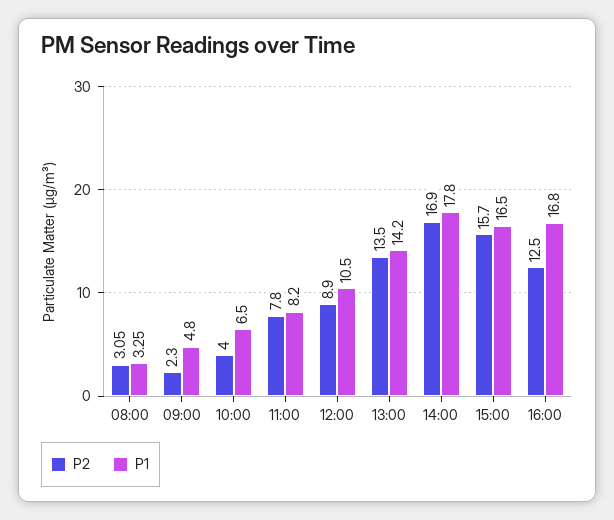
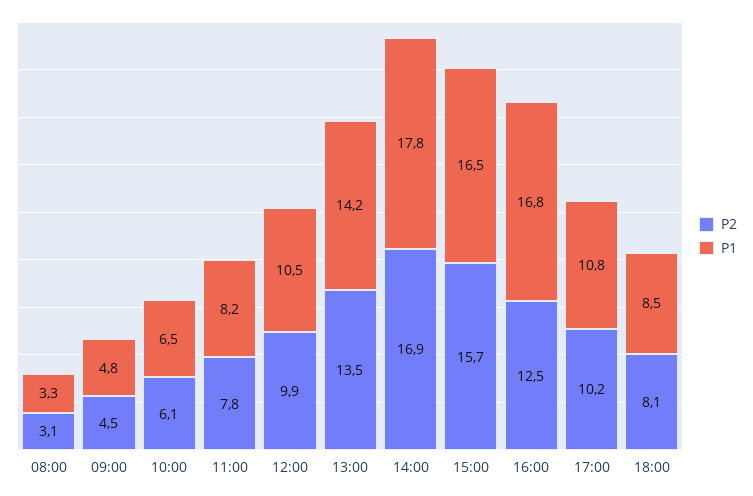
P2, 09:00: 2.3 -> 4.5
P2, 10:00: 4 -> 6.1
P2, 12:00: 8.9 -> 9.9
P2, 17:00: none -> 10.2
P1, 17:00: none -> 10.8
P2, 18:00: none -> 8.1
P1, 18:00: none -> 8.5

